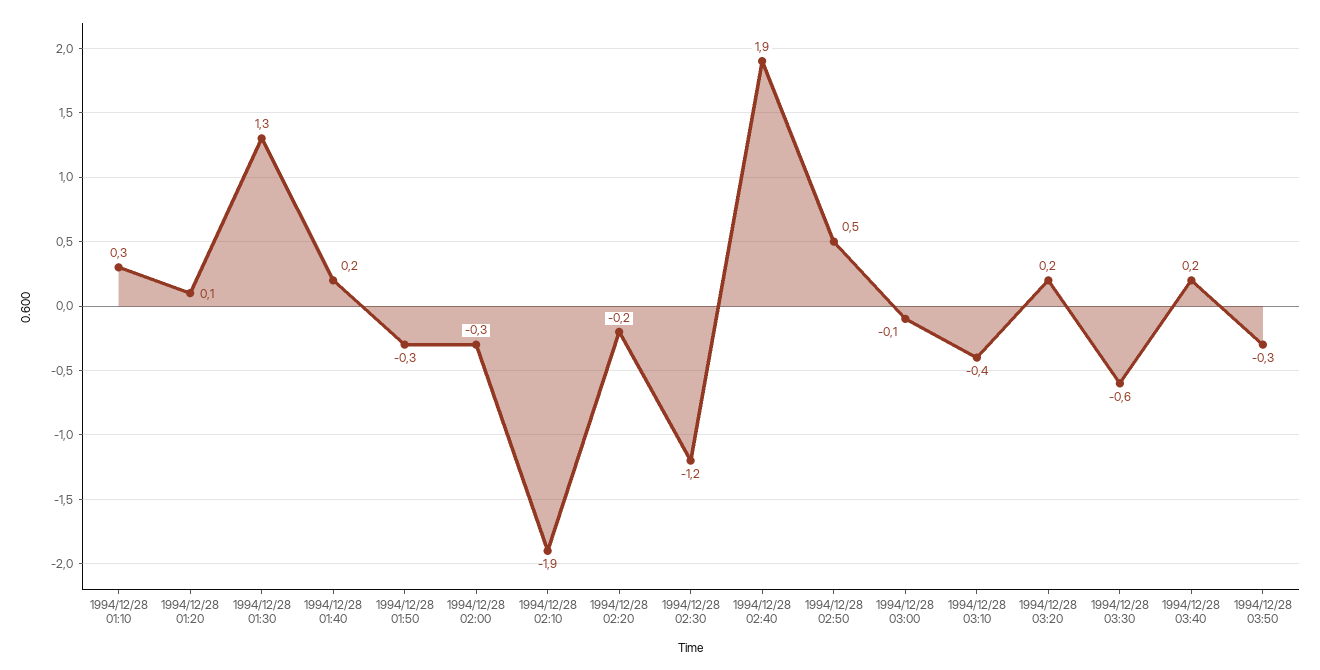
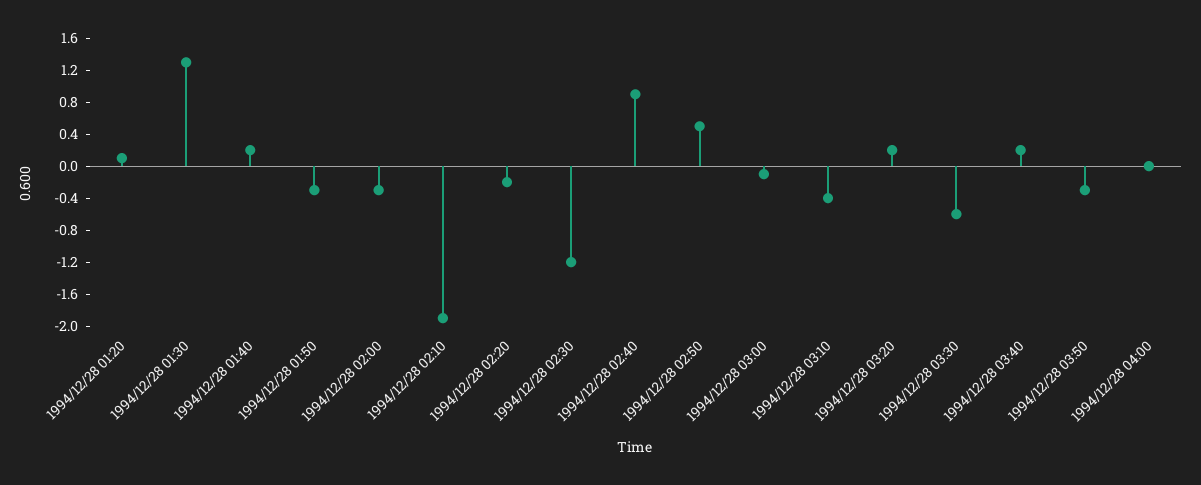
1994/12/28 01:10: 0.3 -> none
1994/12/28 02:40: 1.9 -> 0.8
1994/12/28 04:00: none -> 0

